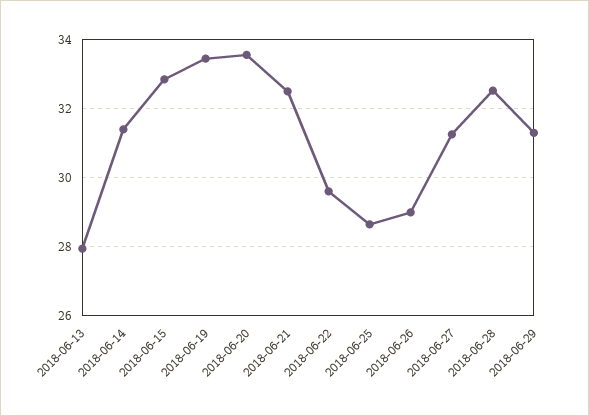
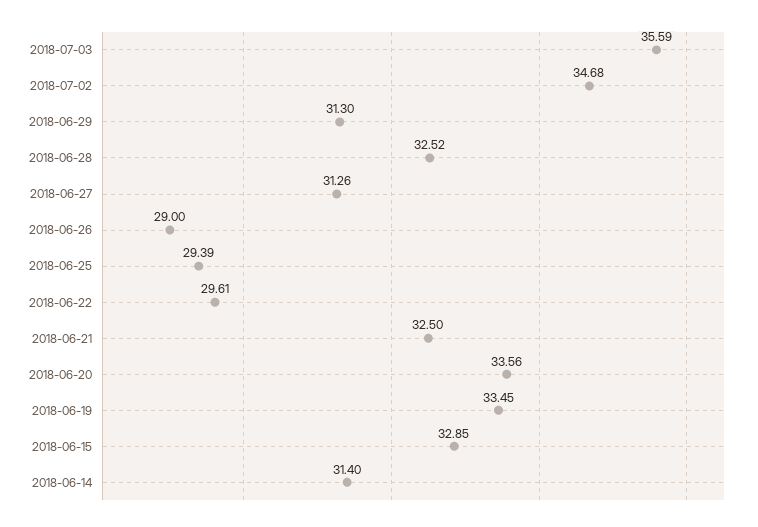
2018-06-13: 28 -> none
2018-06-25: 28.6 -> 29.39
2018-07-03: none -> 35.59
2018-07-02: none -> 34.68

